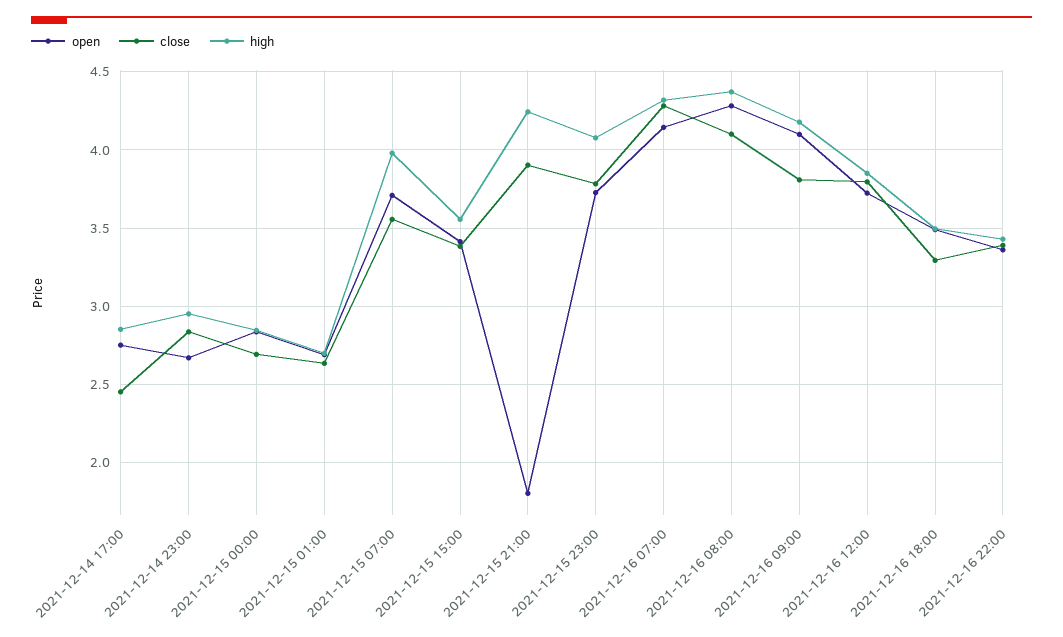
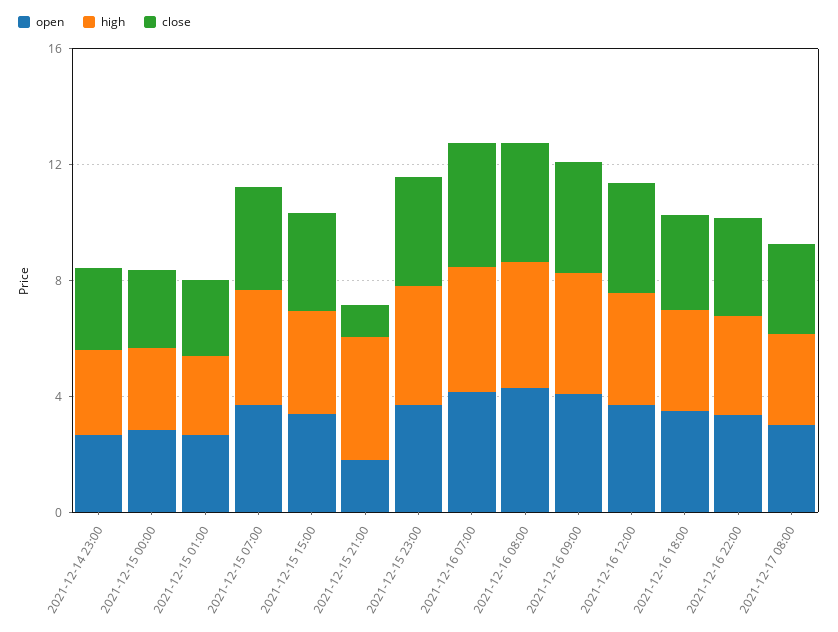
open, 2021-12-14 17:00: 2.75 -> none
close, 2021-12-14 17:00: 2.45 -> none
high, 2021-12-14 17:00: 2.85 -> none
close, 2021-12-15 21:00: 3.9 -> 1
open, 2021-12-17 08:00: none -> 3
high, 2021-12-17 08:00: none -> 3
close, 2021-12-17 08:00: none -> 3

